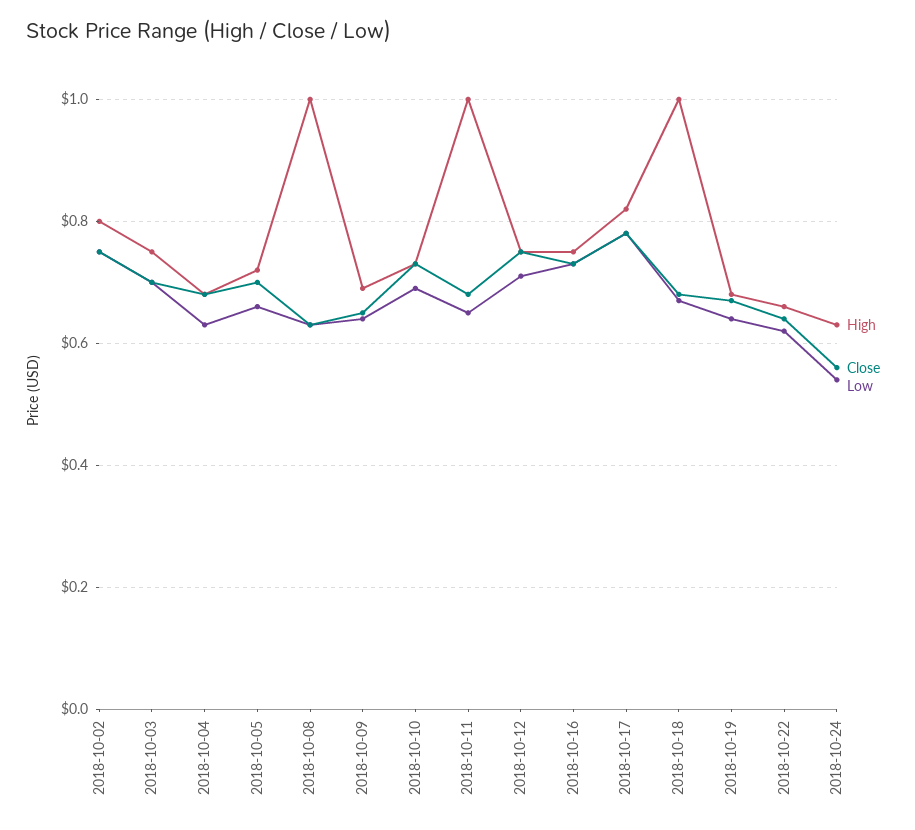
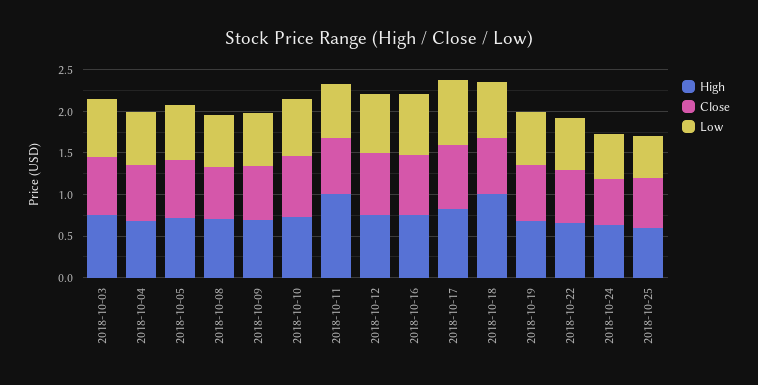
High, 2018-10-02: 0.8 -> none
Close, 2018-10-02: 0.75 -> none
Low, 2018-10-02: 0.75 -> none
High, 2018-10-08: 1 -> 0.7
High, 2018-10-25: none -> 0.6
Close, 2018-10-25: none -> 0.6
Low, 2018-10-25: none -> 0.5

